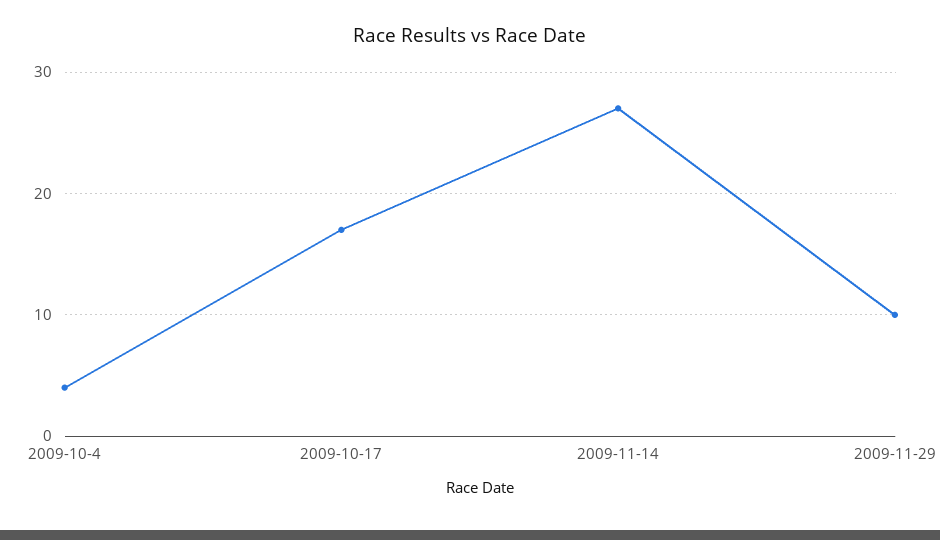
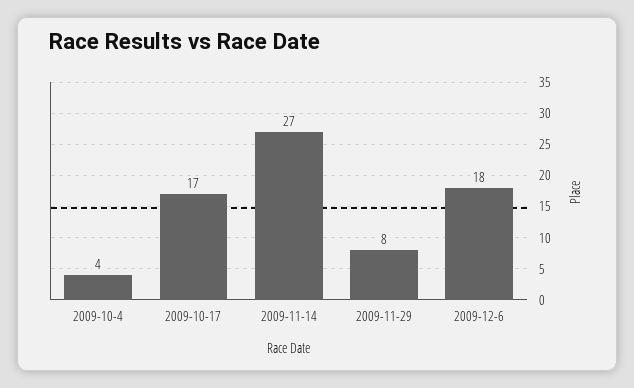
2009-11-29: 10 -> 8
2009-12-6: none -> 18

